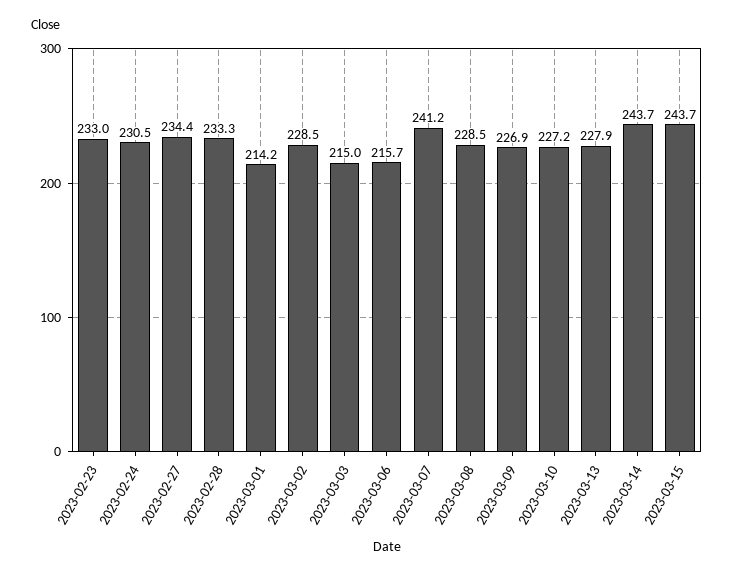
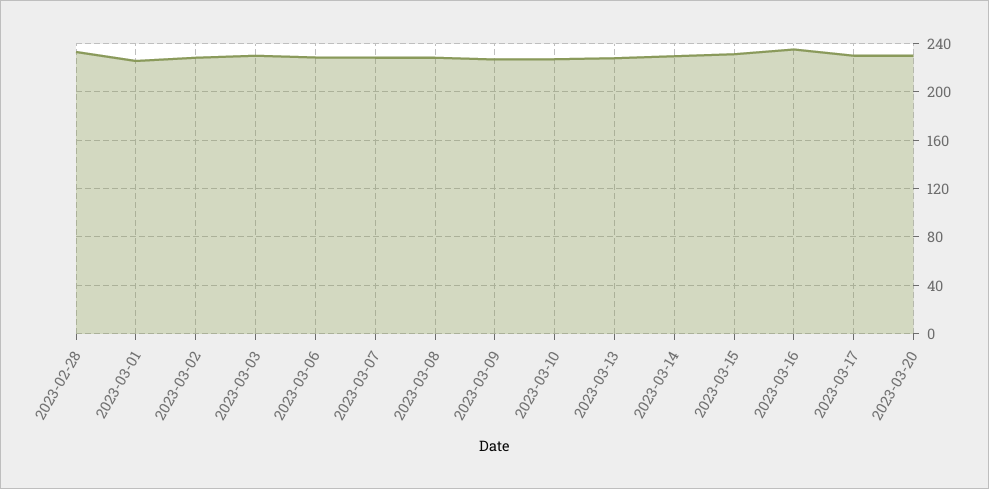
2023-02-23: 233 -> none
2023-02-24: 230.5 -> none
2023-02-27: 234.4 -> none
2023-03-01: 214.2 -> 225
2023-03-03: 215 -> 230
2023-03-06: 215.7 -> 230
2023-03-07: 241.2 -> 230
2023-03-14: 243.7 -> 230
2023-03-15: 243.7 -> 230
2023-03-16: none -> 235
2023-03-17: none -> 230
2023-03-20: none -> 230

